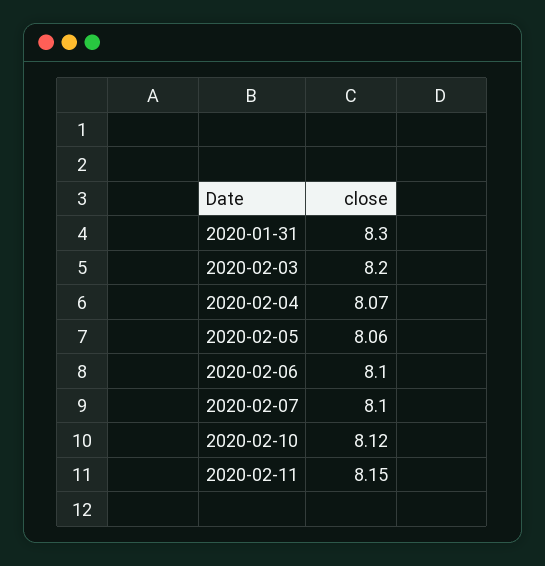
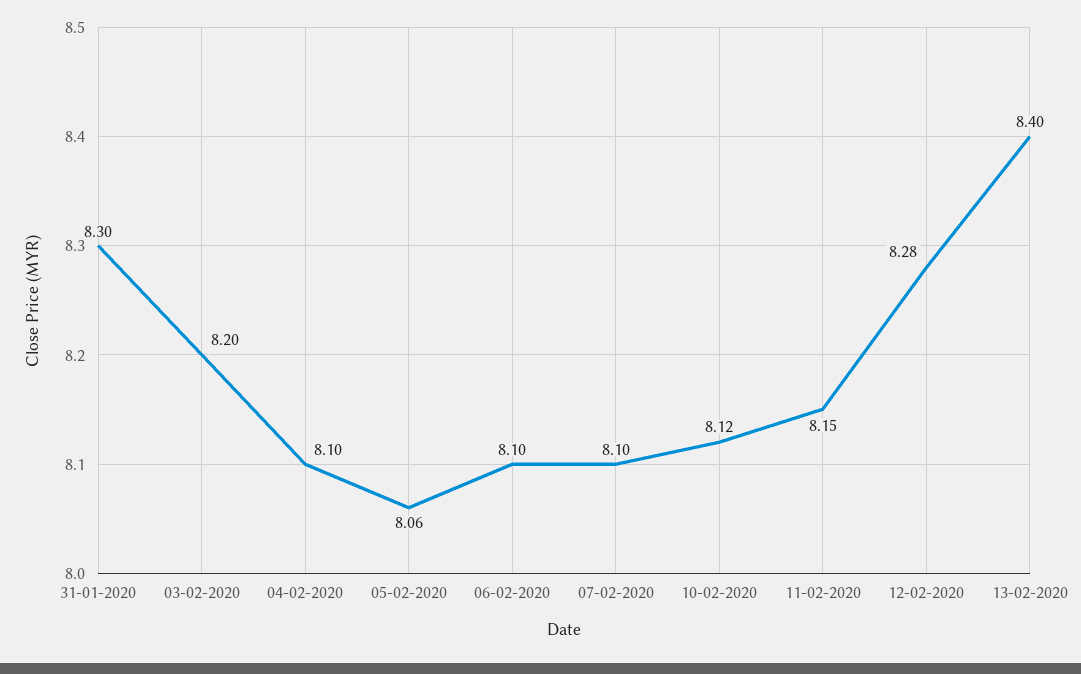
2020-02-04: 8.07 -> 8.1
12-02-2020: none -> 8.28
13-02-2020: none -> 8.4

